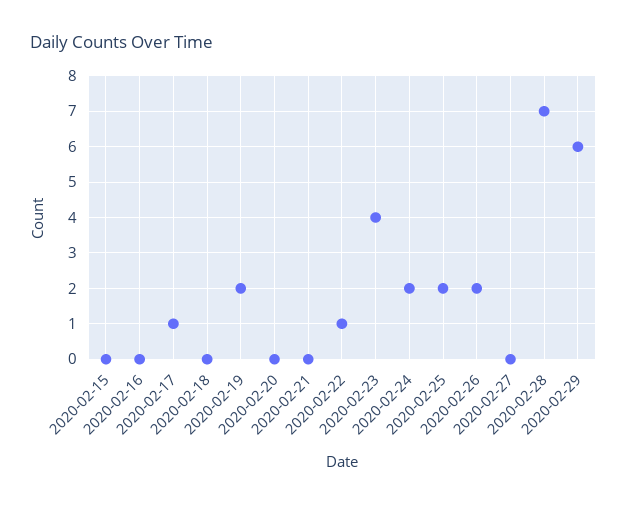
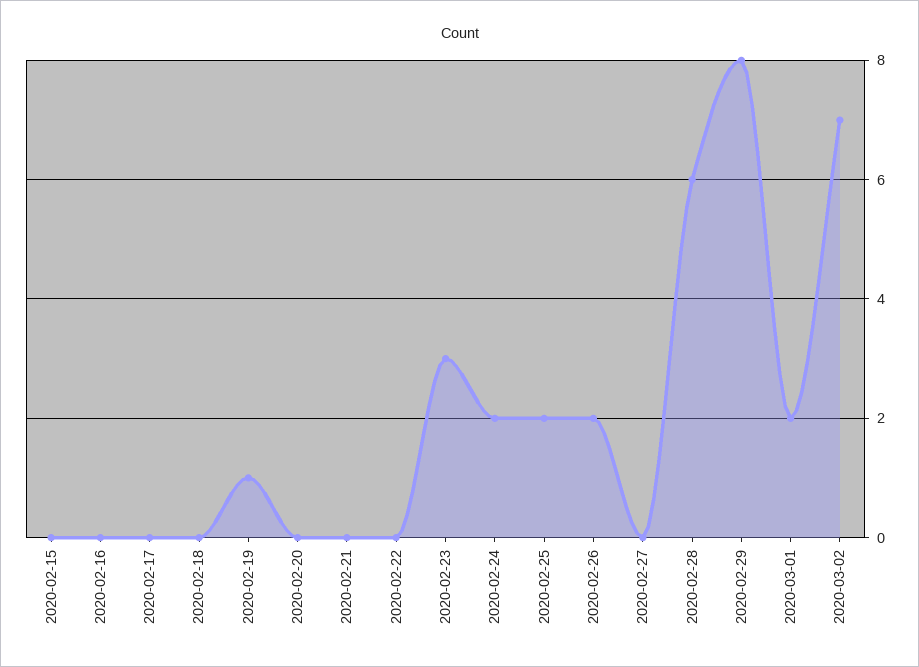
2020-02-17: 1 -> 0
2020-02-19: 2 -> 1
2020-02-22: 1 -> 0
2020-02-23: 4 -> 3
2020-02-28: 7 -> 6
2020-02-29: 6 -> 8
2020-03-01: none -> 2
2020-03-02: none -> 7

